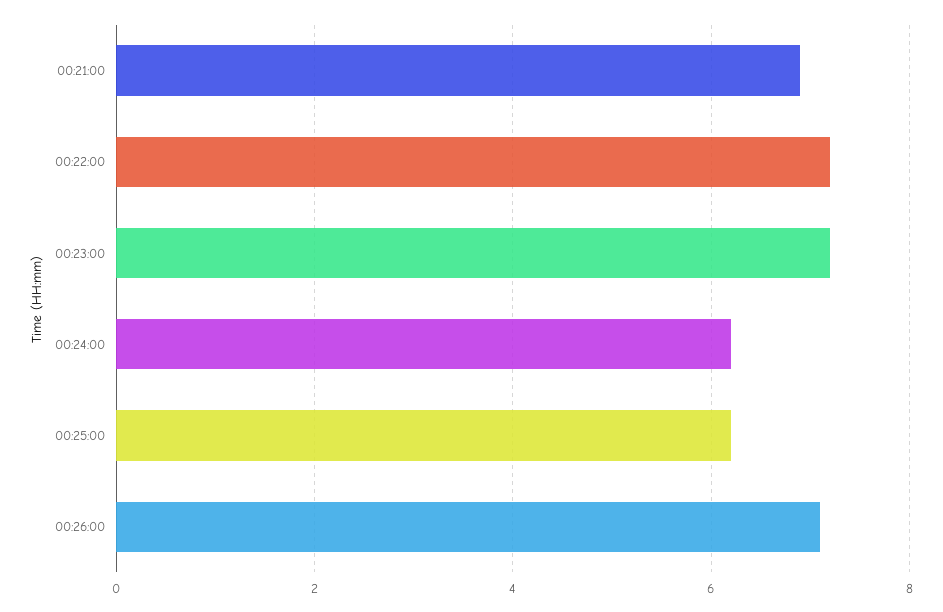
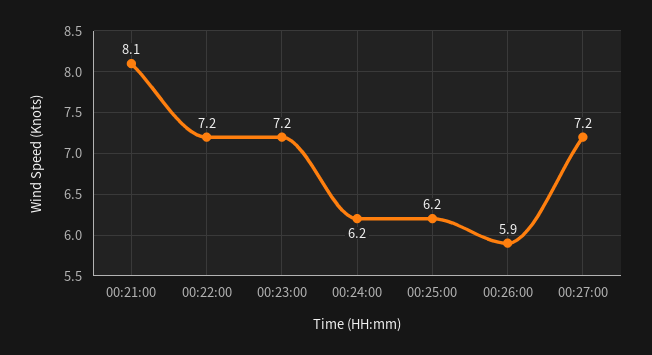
00:21:00: 7 -> 8.1
00:26:00: 7 -> 5.9
00:27:00: none -> 7.2

